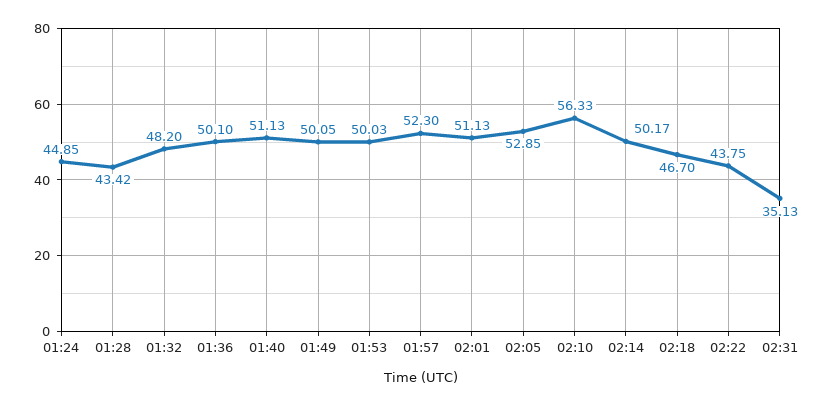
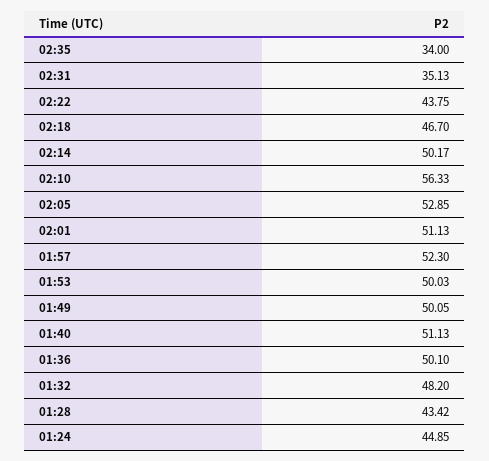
02:35: none -> 34

